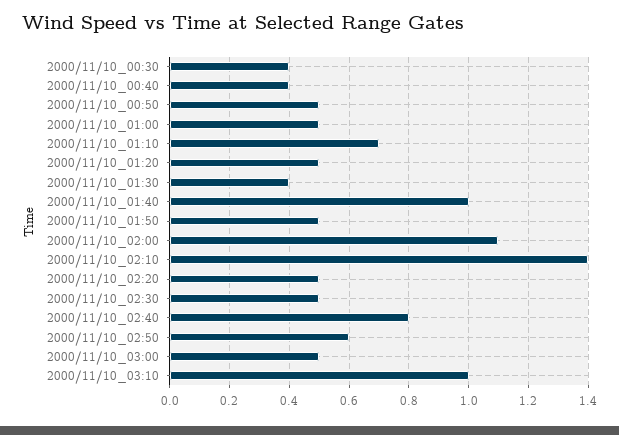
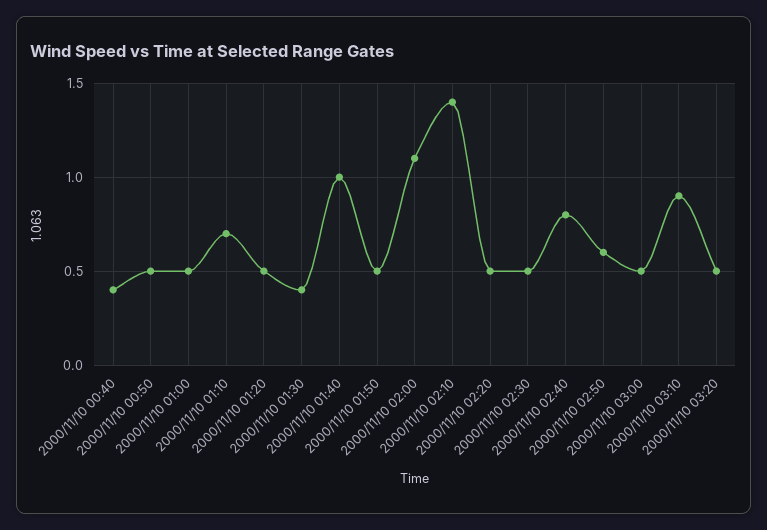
2000/11/10_00:30: 0.4 -> none
2000/11/10_03:10: 1 -> 0.9
2000/11/10 03:20: none -> 0.5

